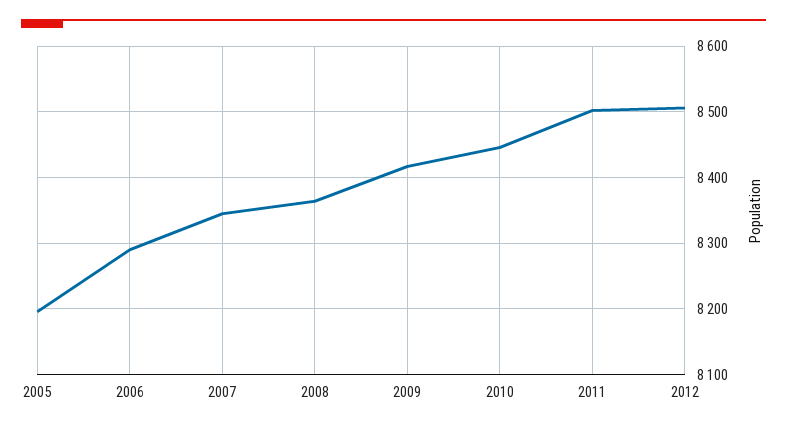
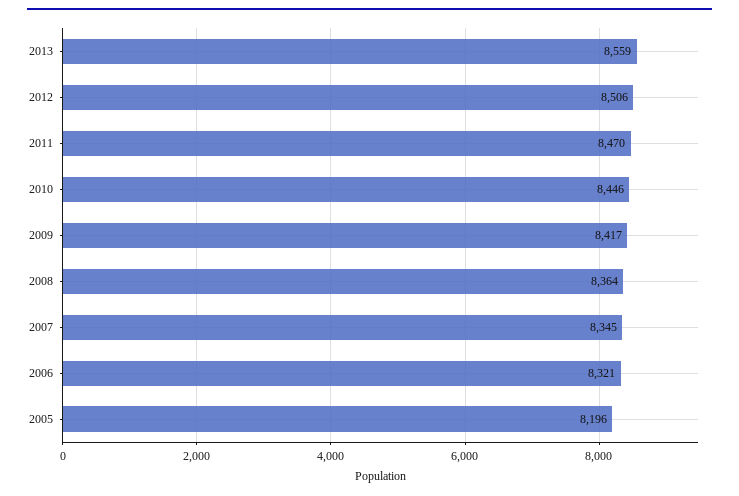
2006: 8290 -> 8321
2011: 8500 -> 8470
2013: none -> 8559

